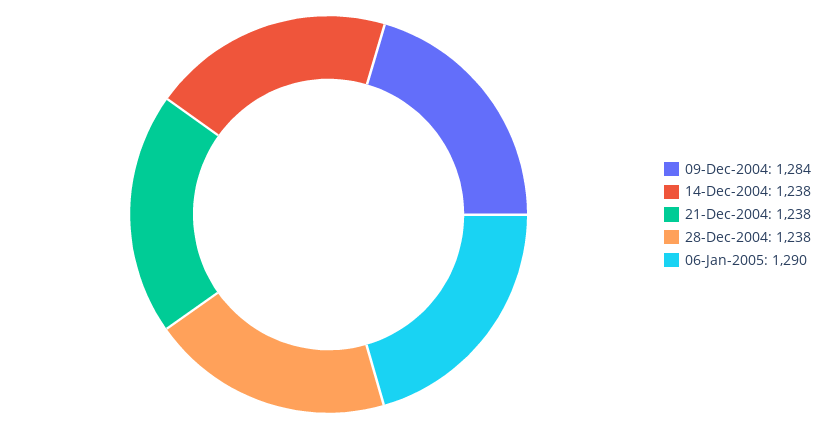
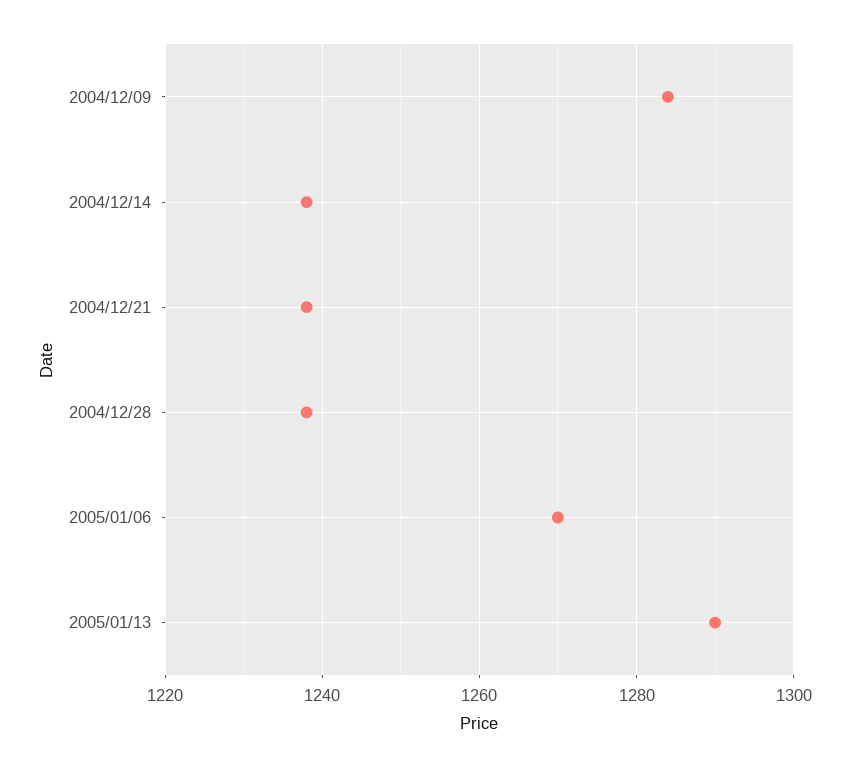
06-Jan-2005: 1290 -> 1270
2005/01/13: none -> 1290

